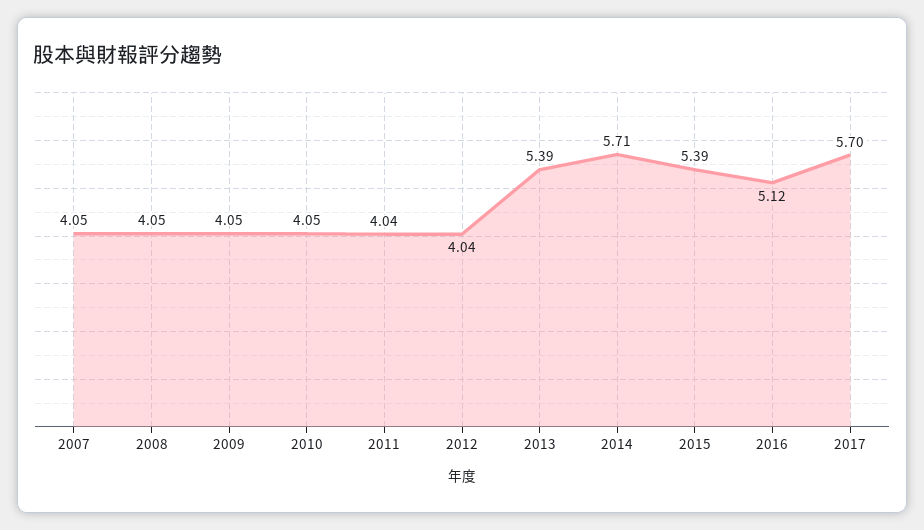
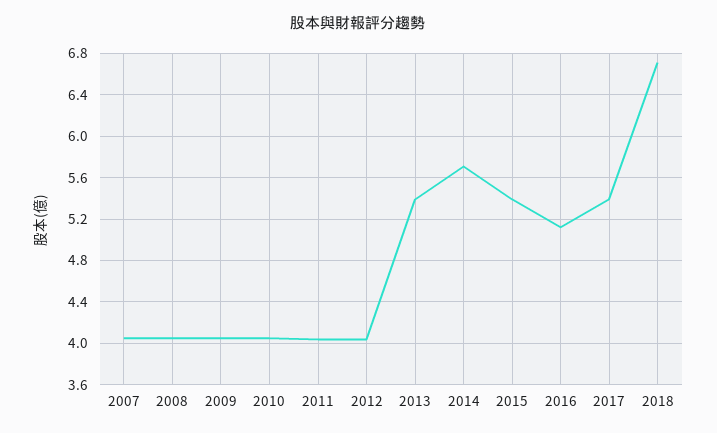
2017: 5.7 -> 5.4
2018: none -> 6.7

